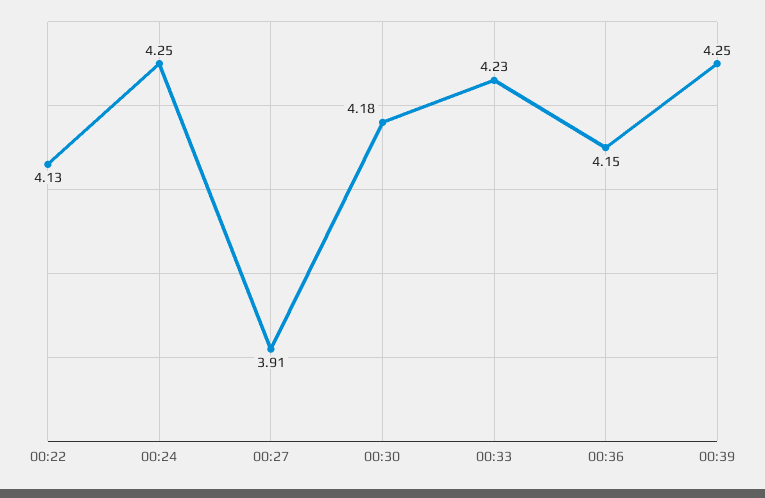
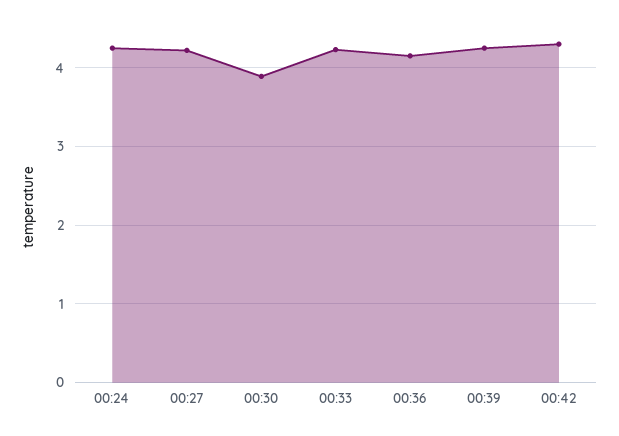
00:22: 4.13 -> none
00:27: 3.91 -> 4.2
00:30: 4.18 -> 3.9
00:42: none -> 4.3

